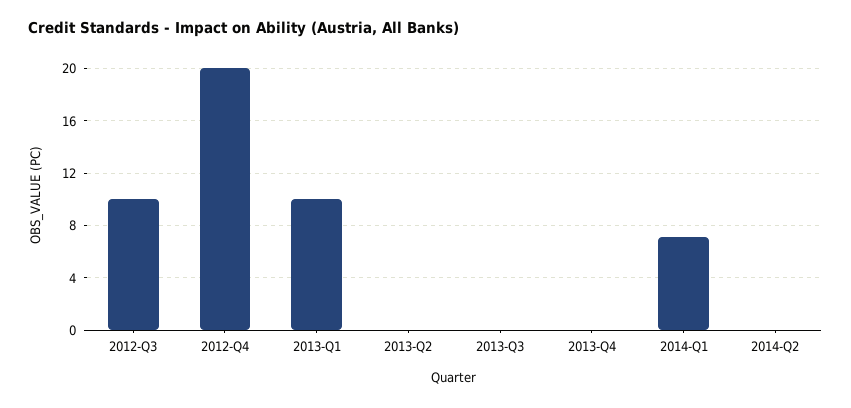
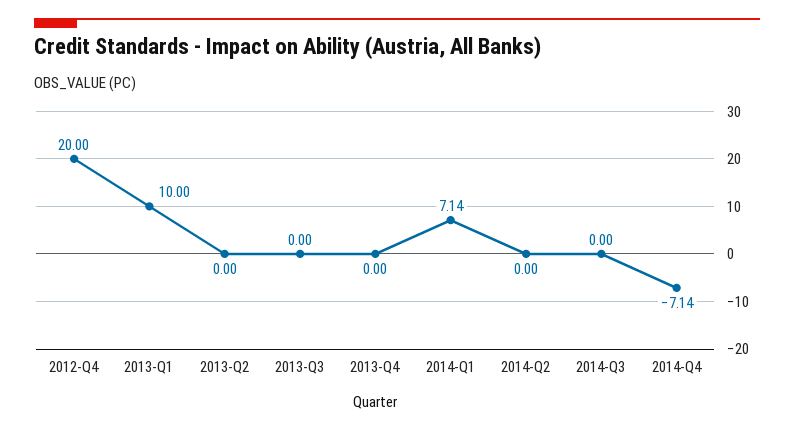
2012-Q3: 10 -> none
2014-Q3: none -> 0
2014-Q4: none -> -7.14

